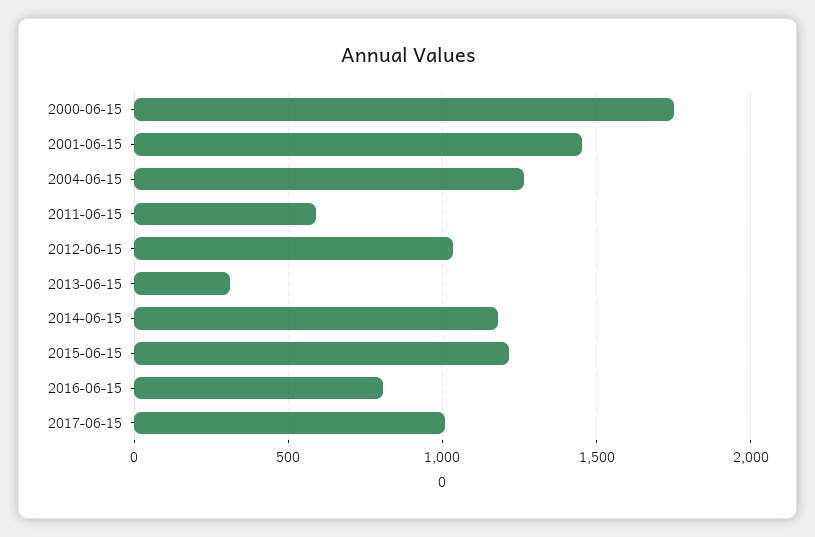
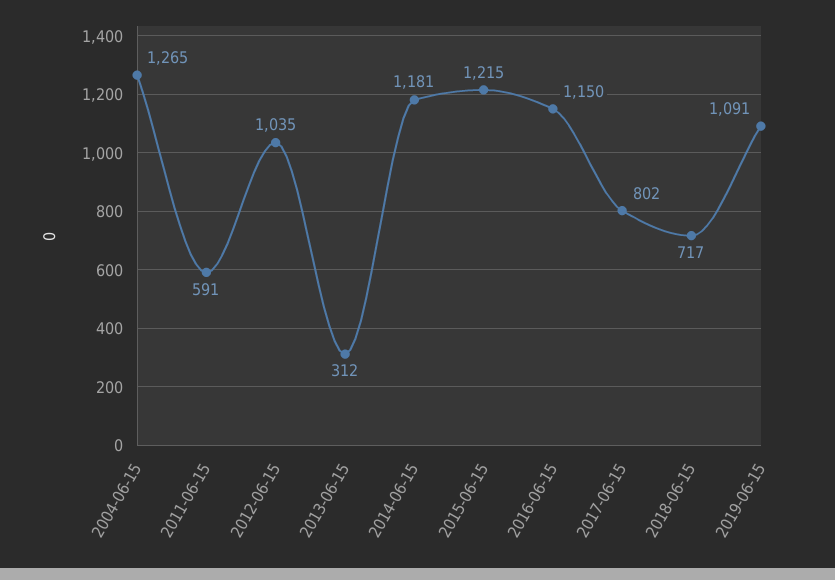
2000-06-15: 1750 -> none
2001-06-15: 1450 -> none
2016-06-15: 800 -> 1150
2017-06-15: 1000 -> 802
2018-06-15: none -> 717
2019-06-15: none -> 1091

